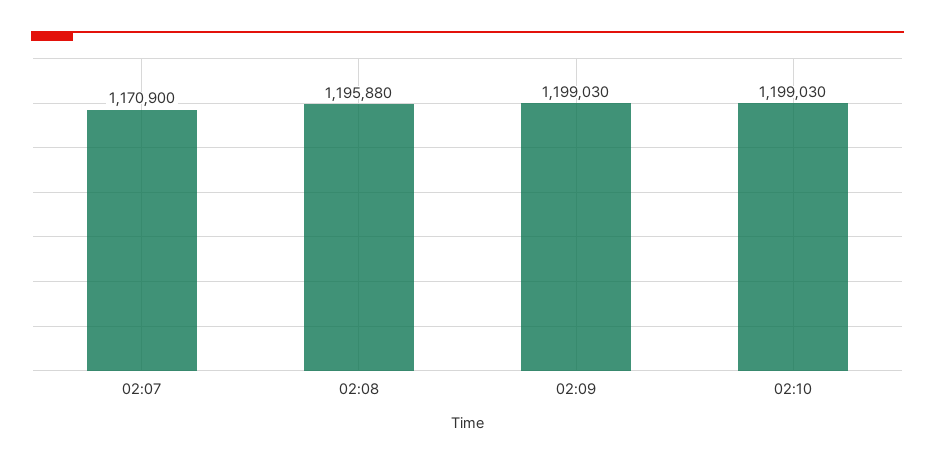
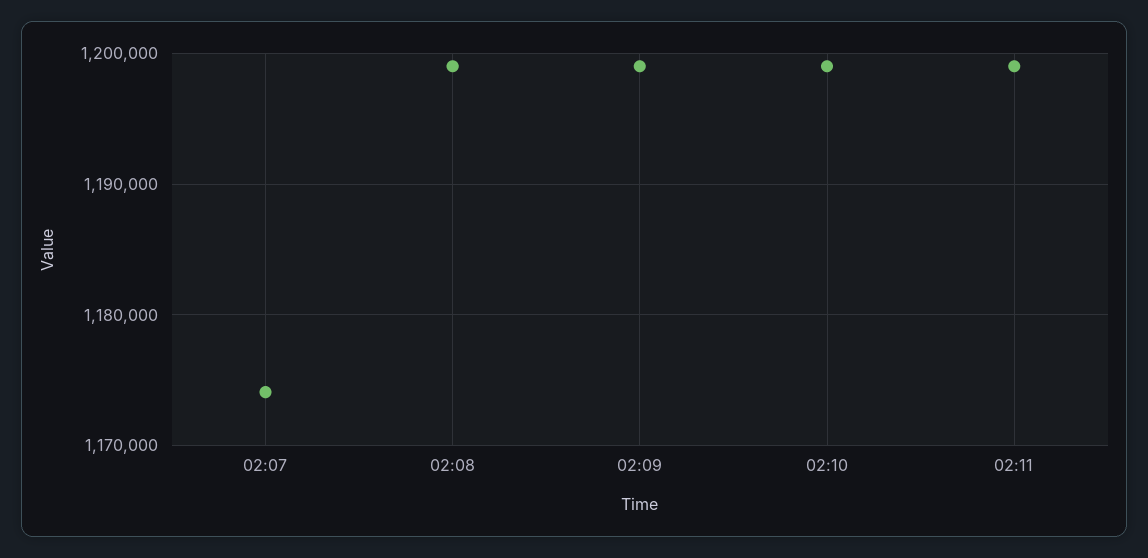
02:07: 1170900 -> 1174000
02:08: 1195880 -> 1199000
02:11: none -> 1199000

